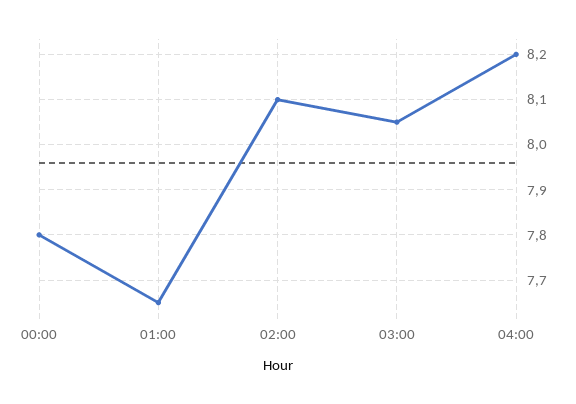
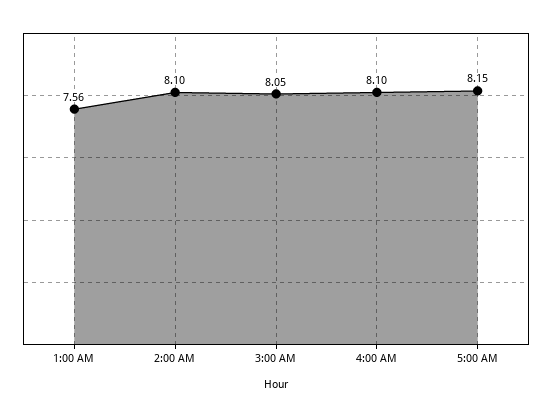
00:00: 7.8 -> none
01:00: 7.65 -> 7.56
04:00: 8.2 -> 8.1
5:00 AM: none -> 8.15

